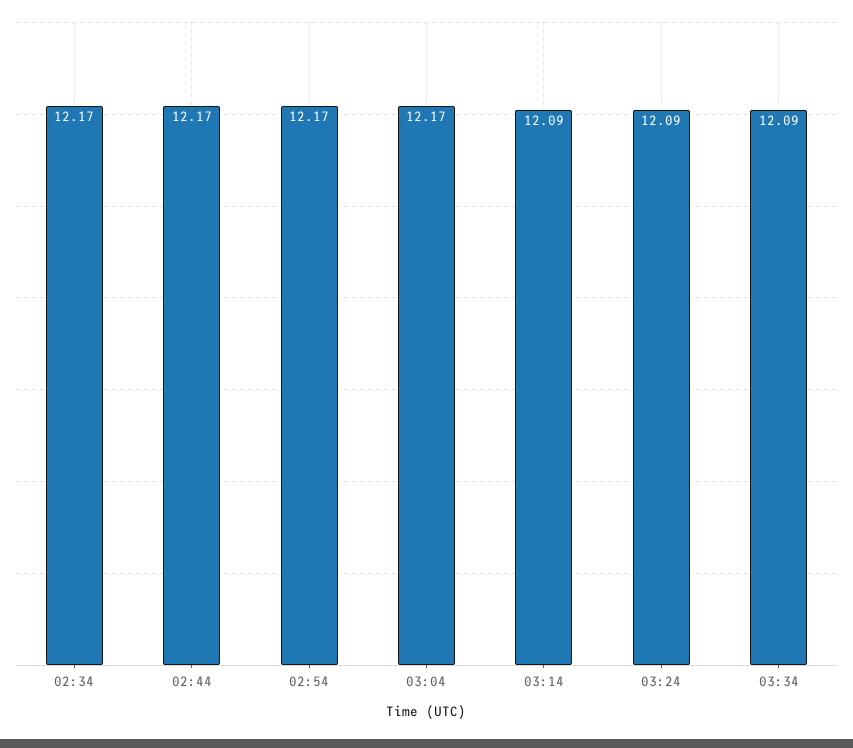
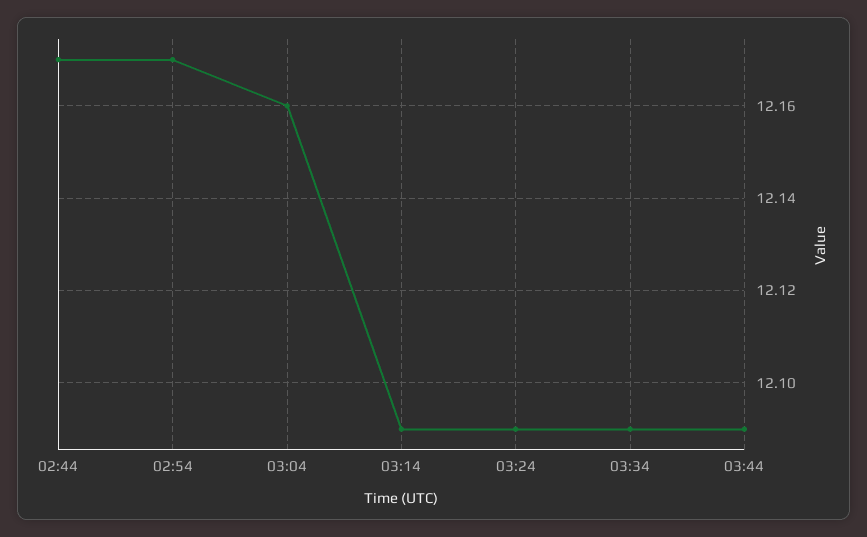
02:34: 12.17 -> none
03:04: 12.17 -> 12.16
03:44: none -> 12.09

